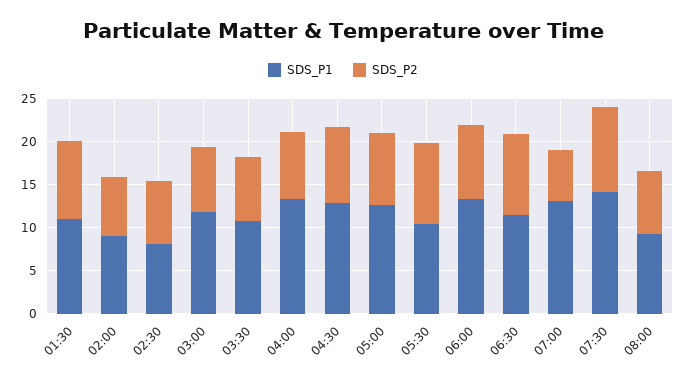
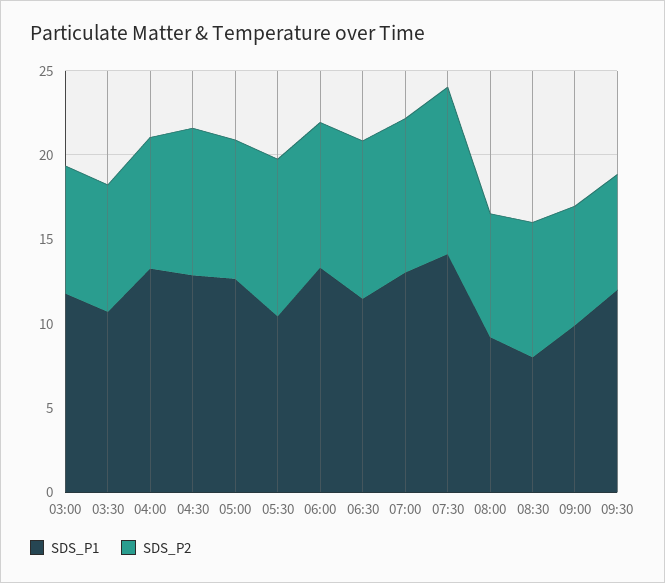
SDS_P1, 01:30: 11 -> none
SDS_P2, 01:30: 9 -> none
SDS_P1, 02:00: 9 -> none
SDS_P2, 02:00: 7 -> none
SDS_P1, 02:30: 8 -> none
SDS_P2, 02:30: 7 -> none
SDS_P2, 07:00: 6 -> 9
SDS_P1, 08:30: none -> 8
SDS_P2, 08:30: none -> 8
SDS_P1, 09:00: none -> 10
SDS_P2, 09:00: none -> 7
SDS_P1, 09:30: none -> 12
SDS_P2, 09:30: none -> 7

